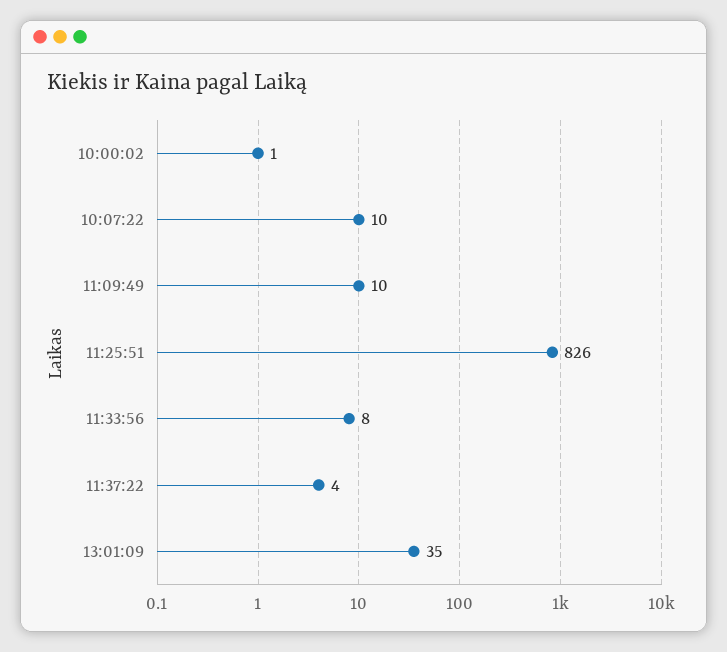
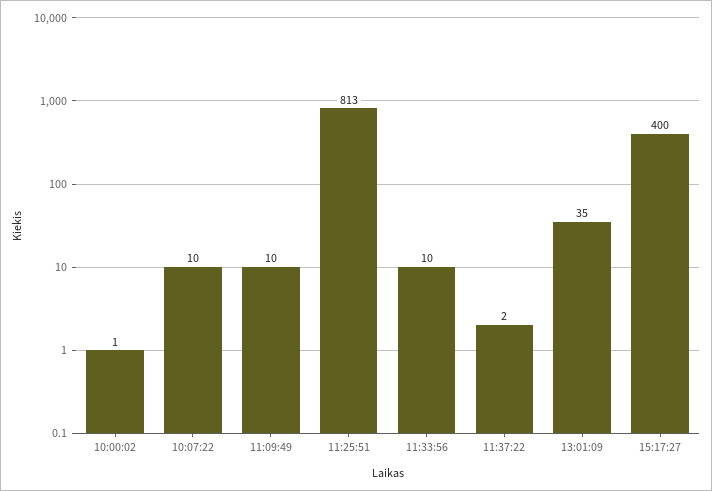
11:25:51: 826 -> 813
11:33:56: 8 -> 10
11:37:22: 4 -> 2
15:17:27: none -> 400

